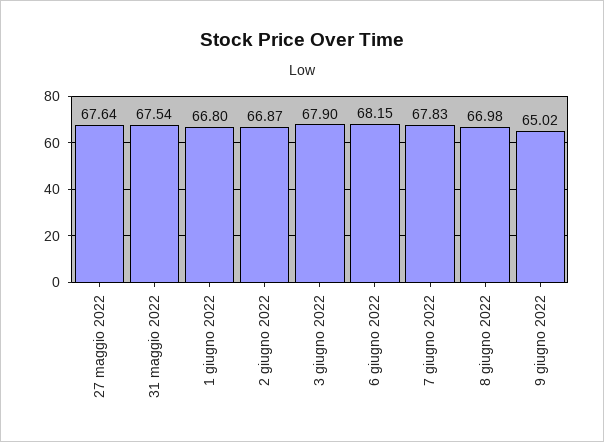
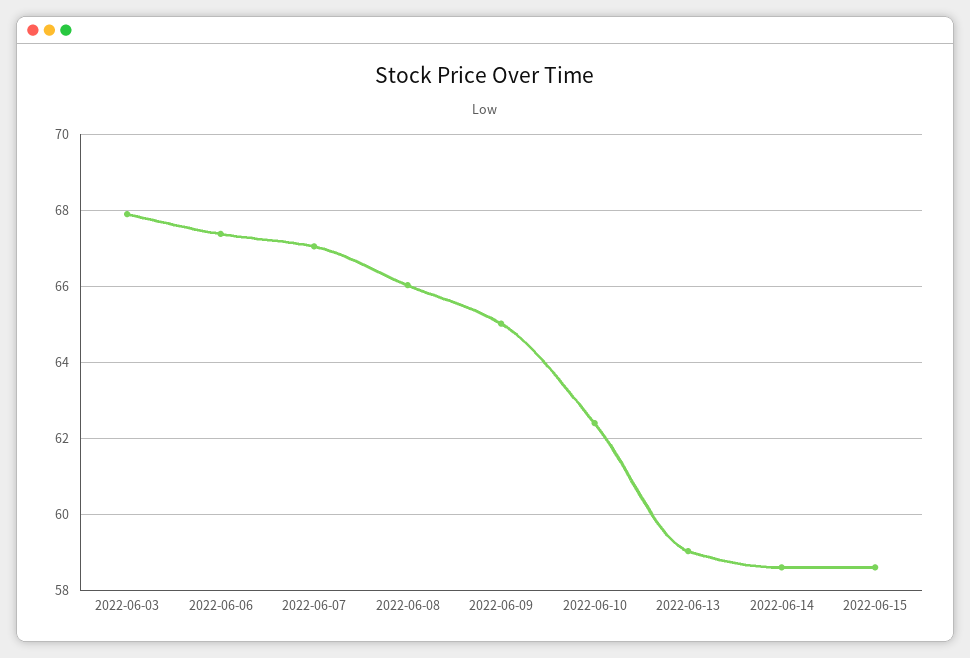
27 maggio 2022: 67.64 -> none
31 maggio 2022: 67.54 -> none
1 giugno 2022: 66.8 -> none
2 giugno 2022: 66.87 -> none
6 giugno 2022: 68.15 -> 67.4
7 giugno 2022: 67.83 -> 67
8 giugno 2022: 66.98 -> 66
2022-06-10: none -> 62.4
2022-06-13: none -> 59
2022-06-14: none -> 58.6
2022-06-15: none -> 58.6

